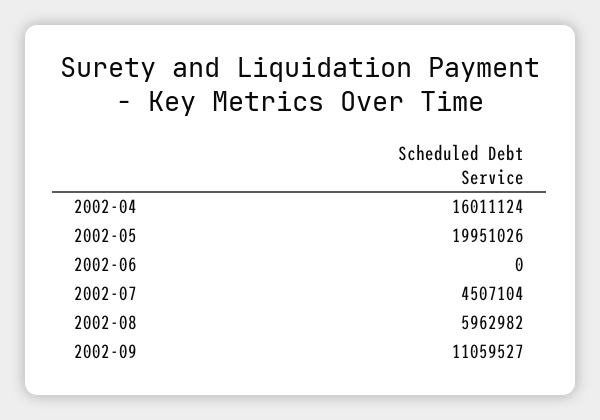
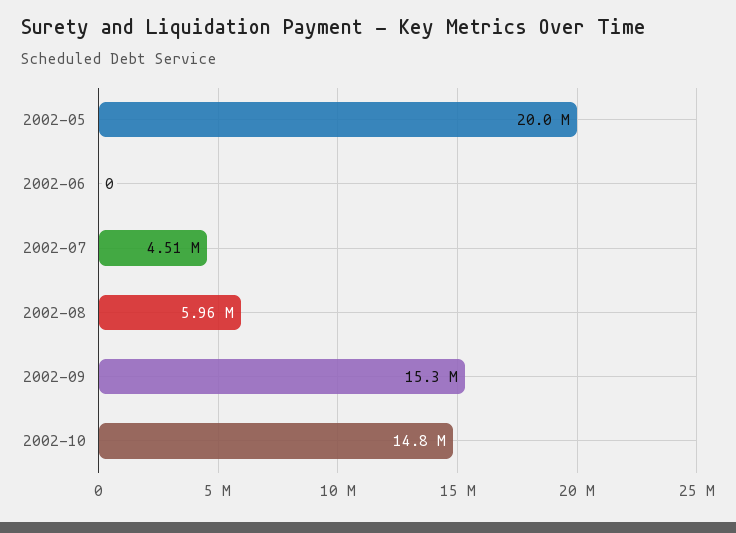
2002-04: 16011124 -> none
2002-09: 11059527 -> 15300000
2002-10: none -> 14800000

